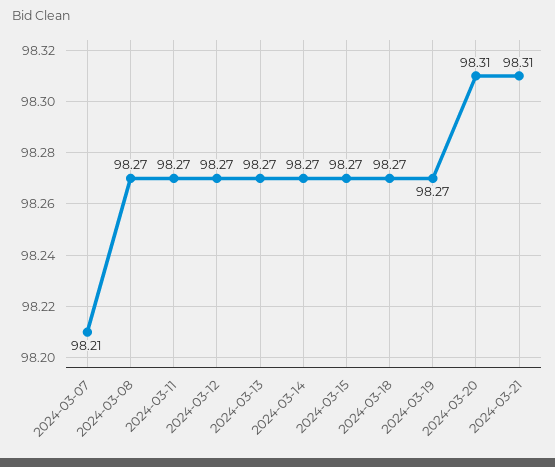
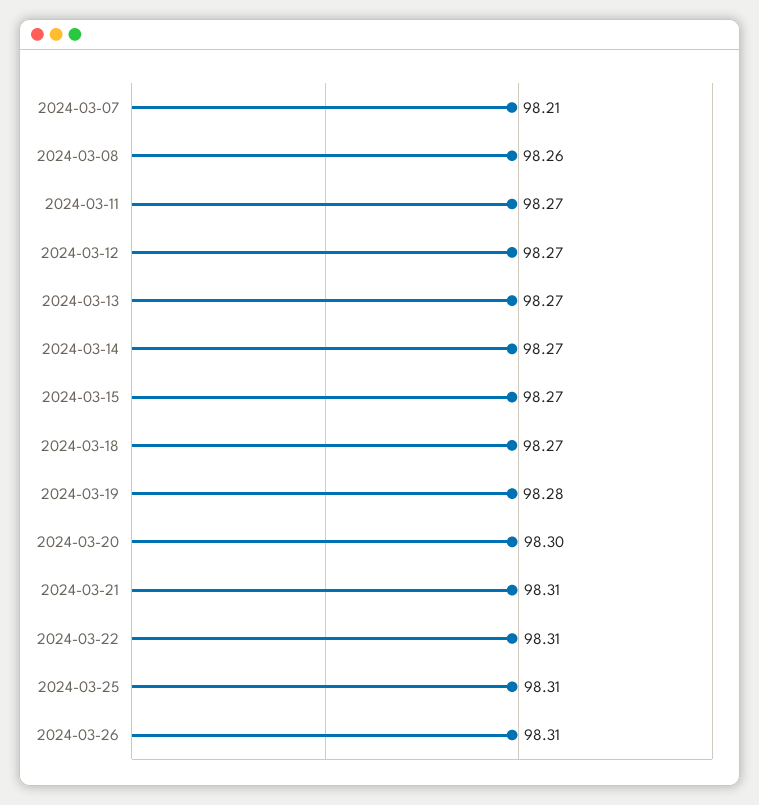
2024-03-08: 98.27 -> 98.26
2024-03-19: 98.27 -> 98.28
2024-03-20: 98.31 -> 98.3
2024-03-22: none -> 98.31
2024-03-25: none -> 98.31
2024-03-26: none -> 98.31

